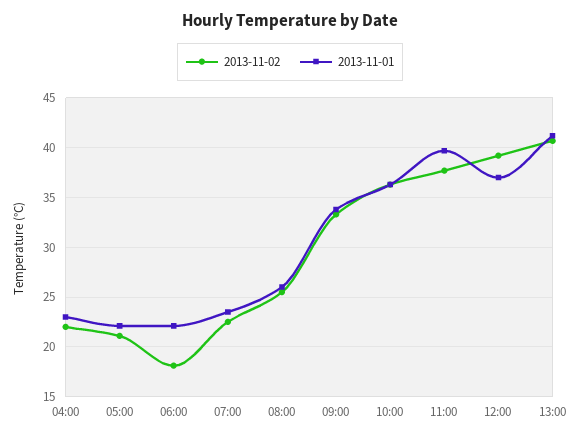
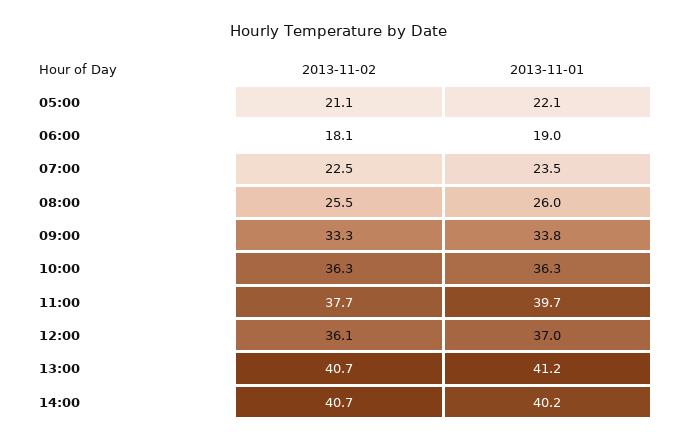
2013-11-02, 04:00: 22 -> none
2013-11-01, 04:00: 23 -> none
2013-11-01, 06:00: 22 -> 19
2013-11-02, 12:00: 39 -> 36.1
2013-11-02, 14:00: none -> 40.7
2013-11-01, 14:00: none -> 40.2

